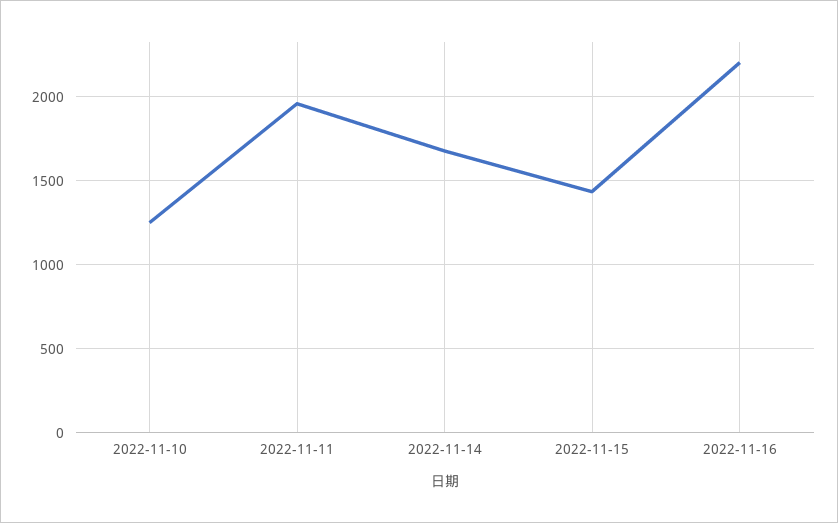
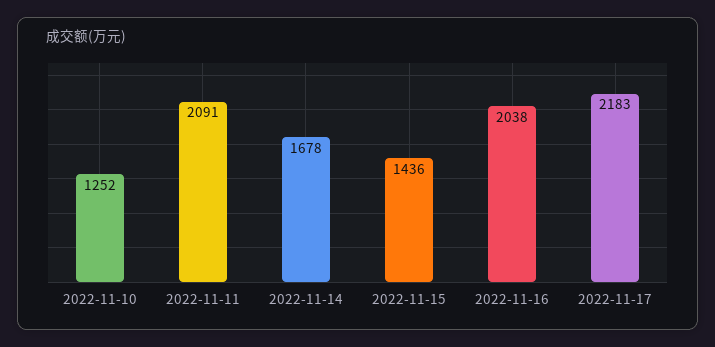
2022-11-11: 1950 -> 2091
2022-11-16: 2200 -> 2038
2022-11-17: none -> 2183

